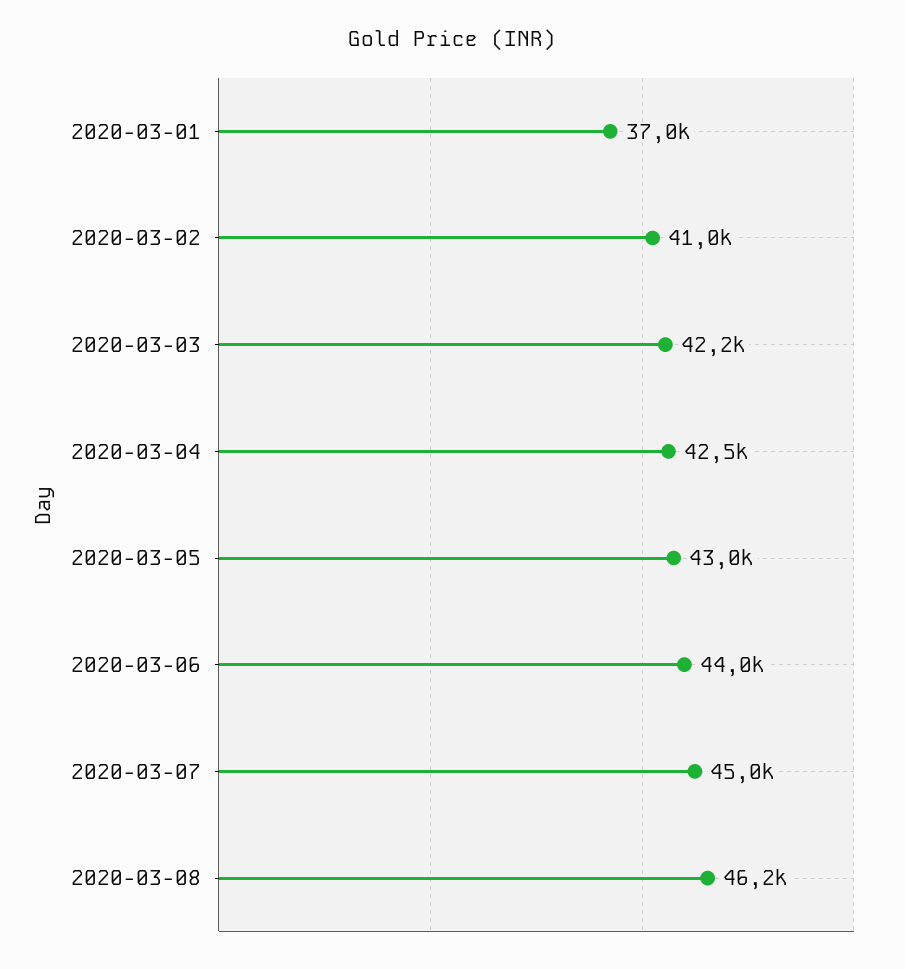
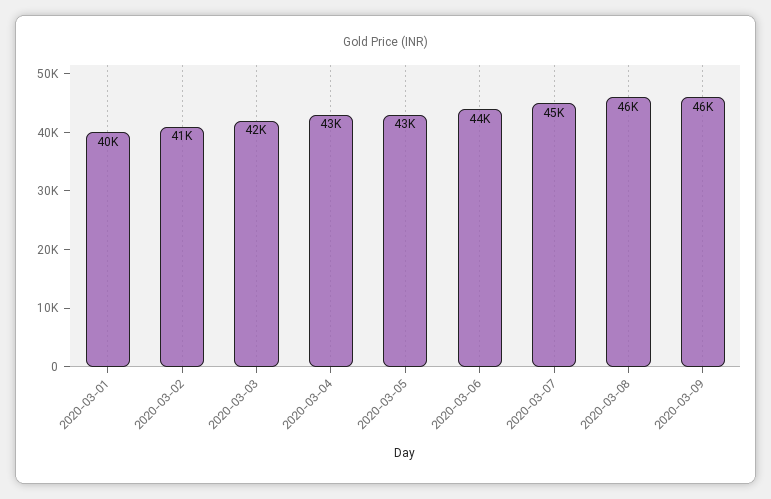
2020-03-01: 37000 -> 40000
2020-03-09: none -> 46000

